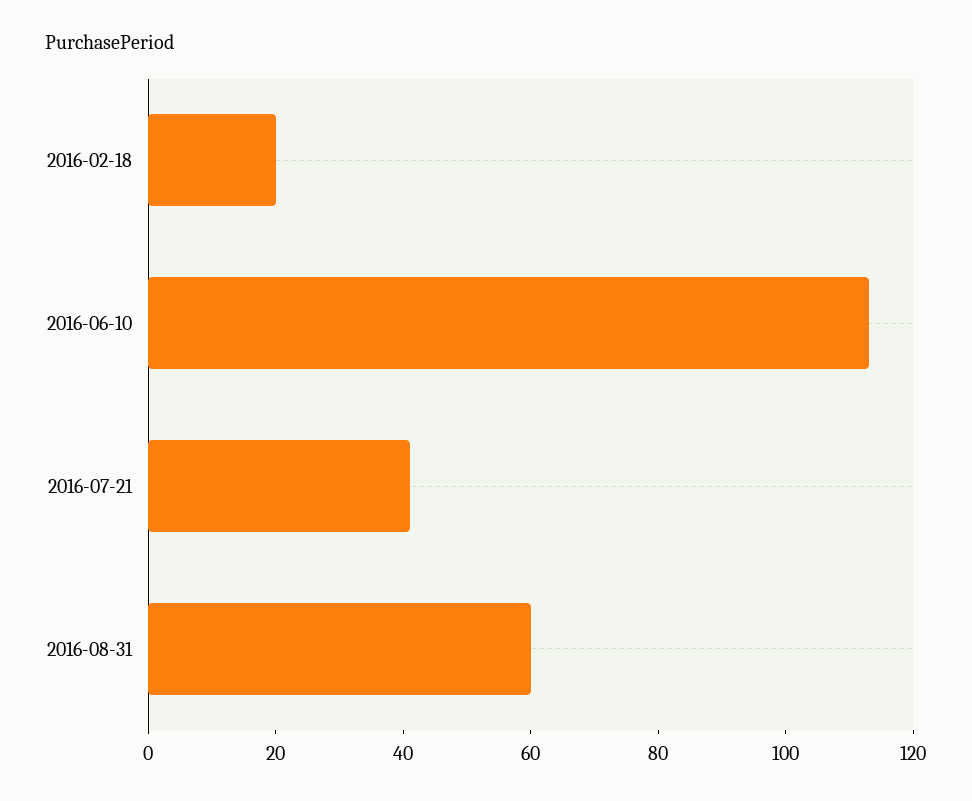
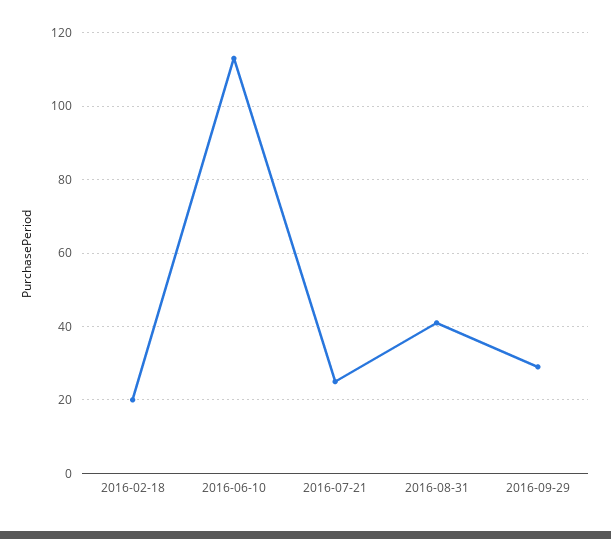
2016-07-21: 40 -> 25
2016-08-31: 60 -> 40
2016-09-29: none -> 30

